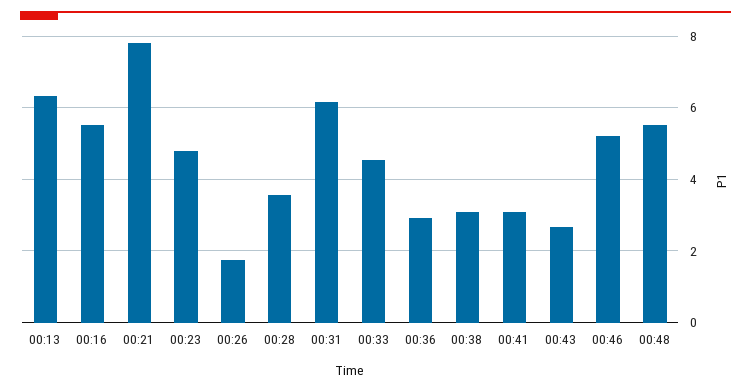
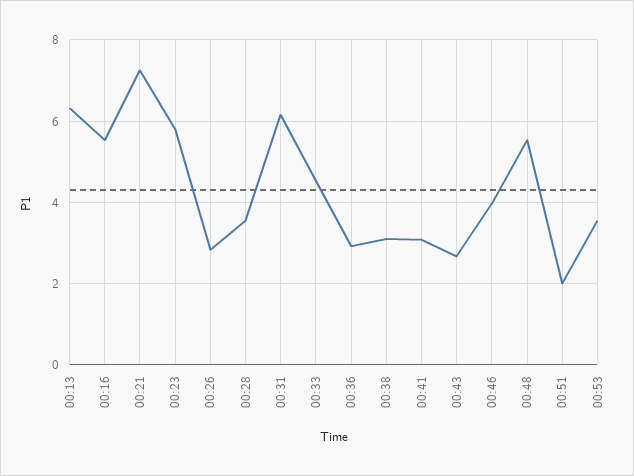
00:21: 7.8 -> 7.2
00:23: 4.8 -> 5.8
00:26: 1.8 -> 2.8
00:46: 5.2 -> 4
00:51: none -> 2
00:53: none -> 3.6

